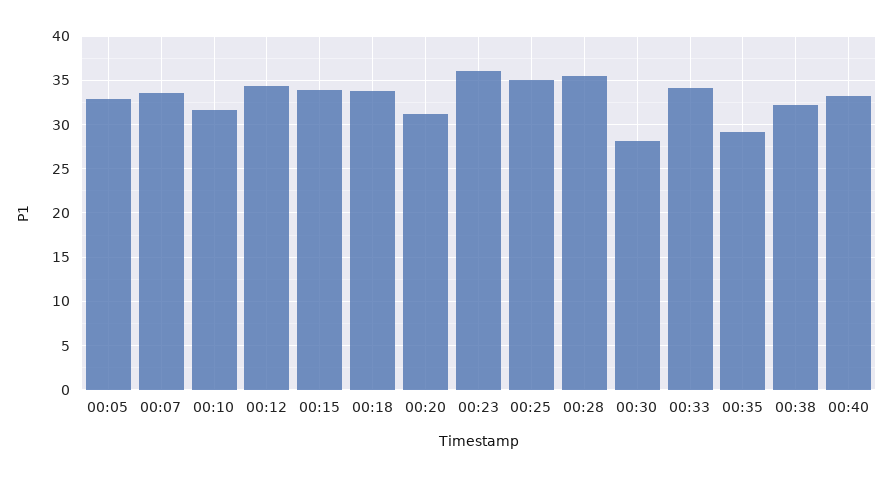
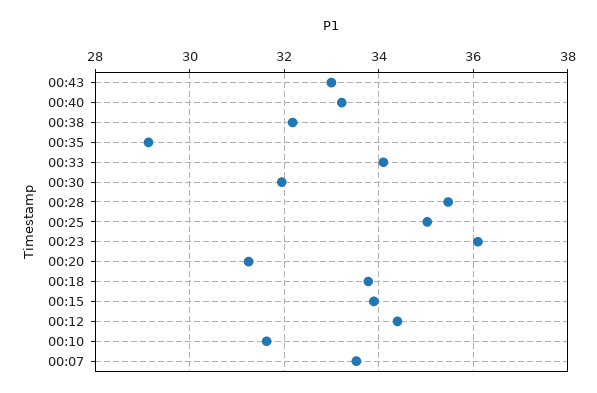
00:05: 33 -> none
00:30: 28 -> 32
00:43: none -> 33

